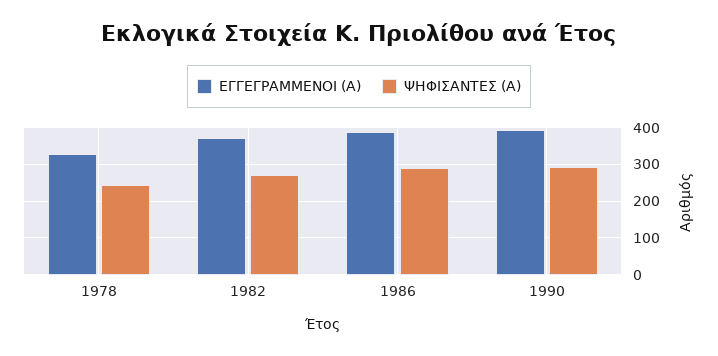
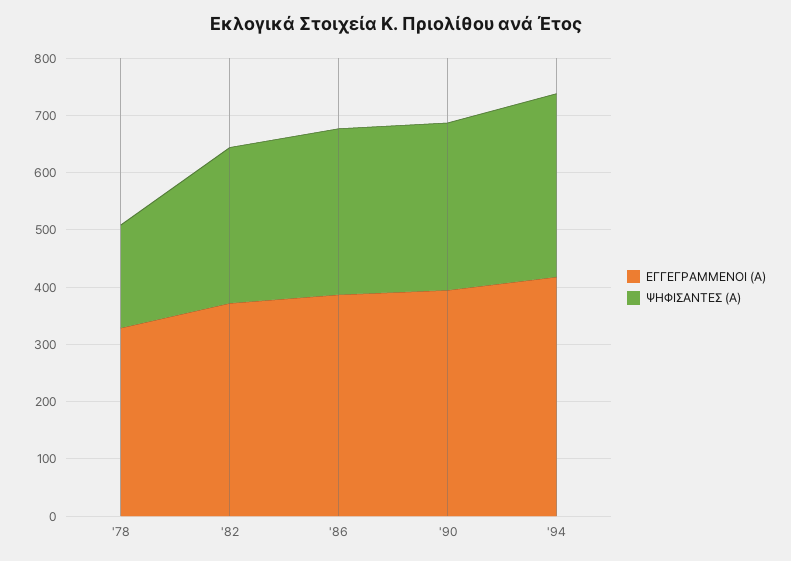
ΨΗΦΙΣΑΝΤΕΣ (Α), 1978: 240 -> 180
ΕΓΓΕΓΡΑΜΜΕΝΟΙ (Α), '94: none -> 420
ΨΗΦΙΣΑΝΤΕΣ (Α), '94: none -> 320

